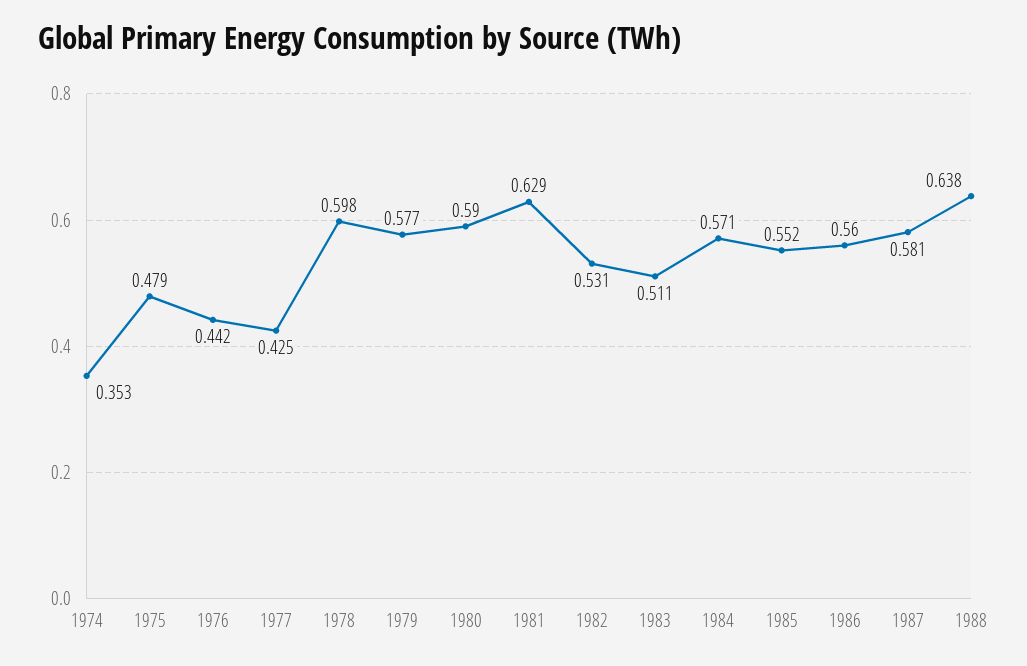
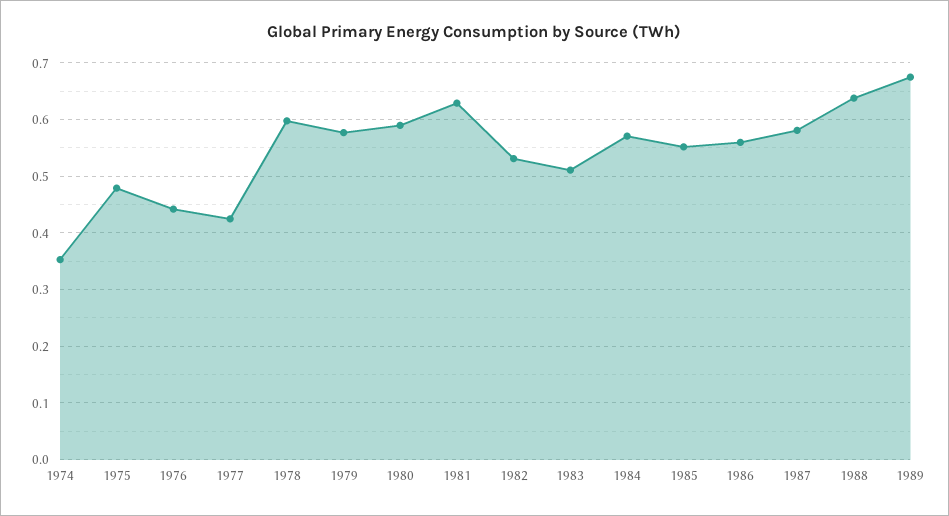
1989: none -> 0.68

